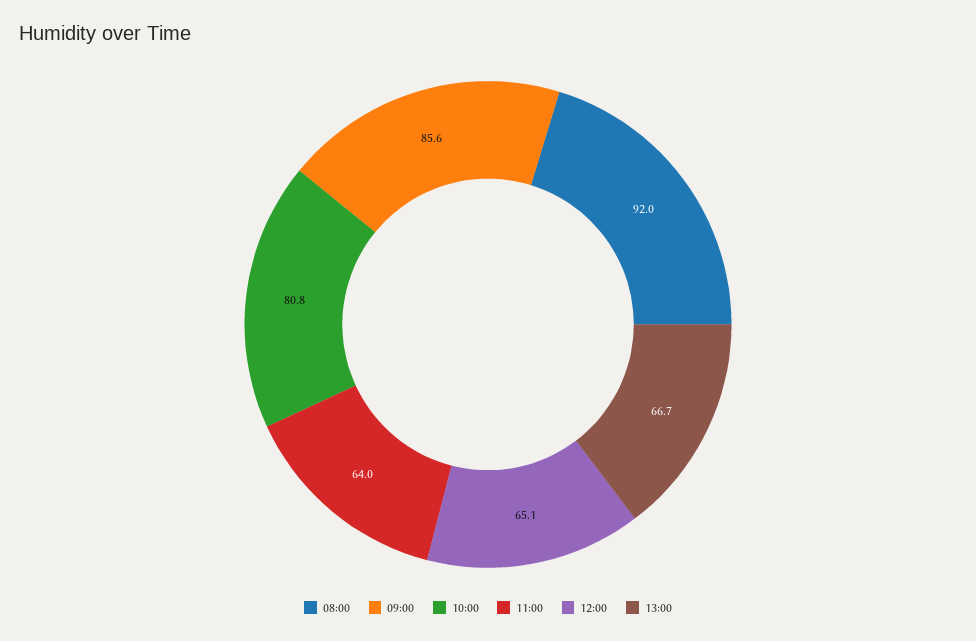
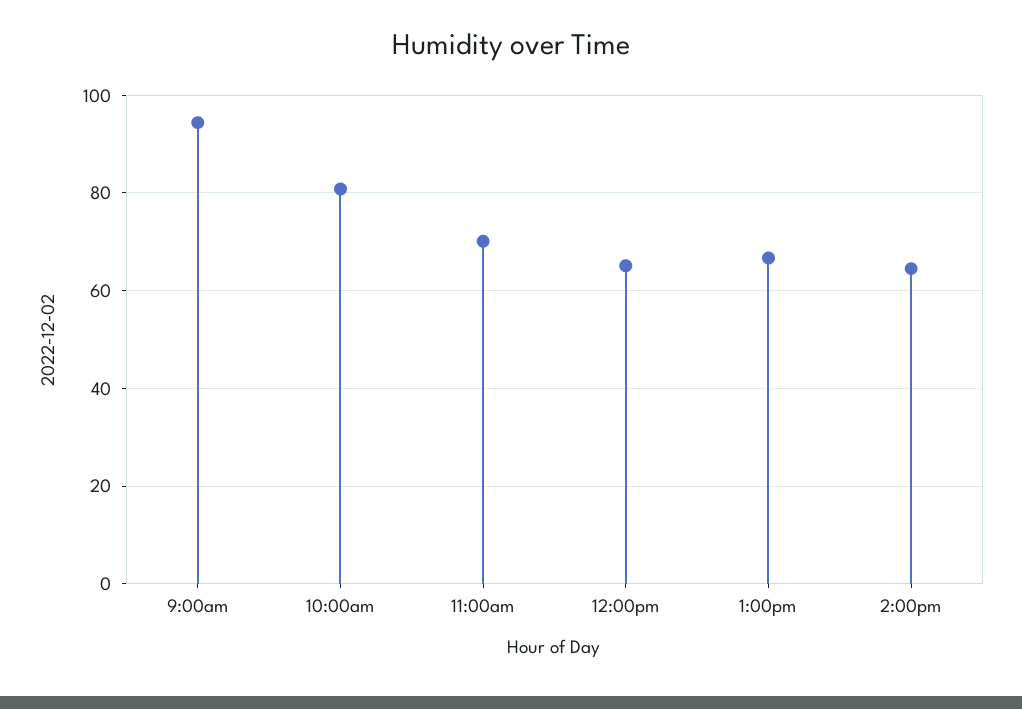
08:00: 92 -> none
09:00: 85.6 -> 94
11:00: 64 -> 70
2:00pm: none -> 64

